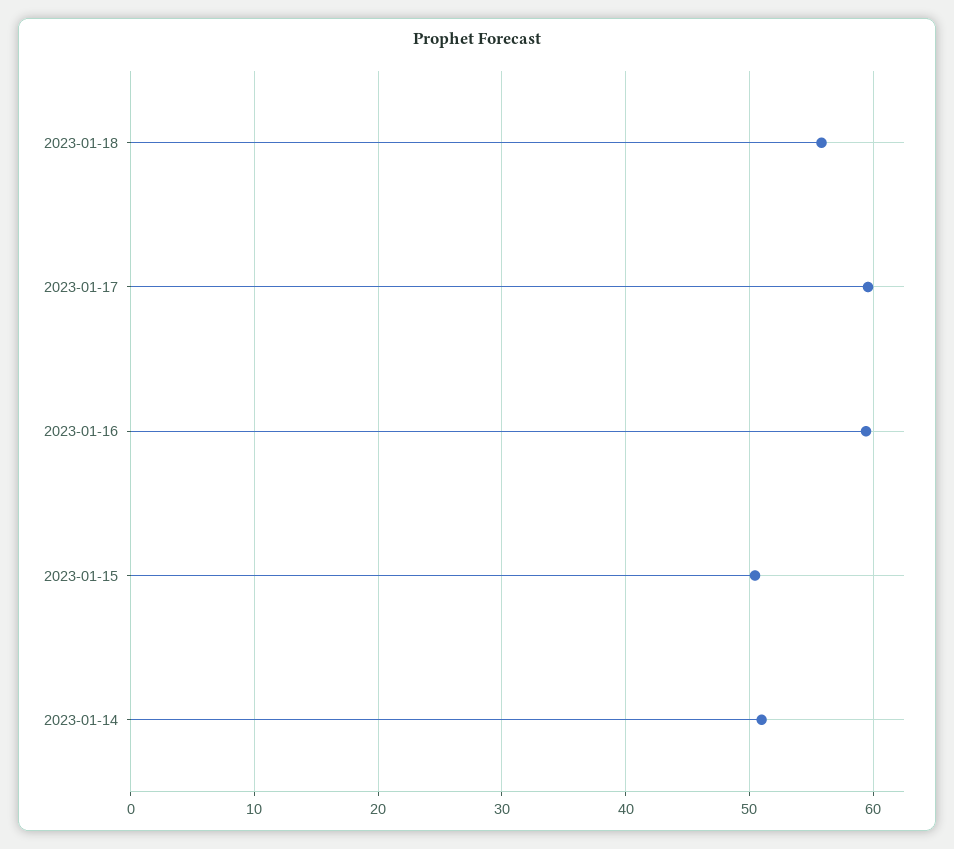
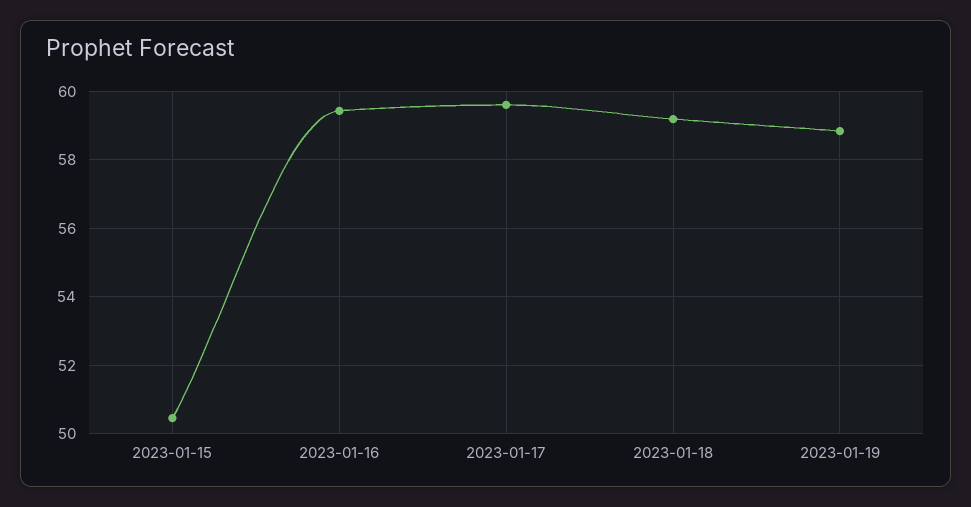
2023-01-18: 56 -> 59.2
2023-01-14: 51 -> none
2023-01-19: none -> 58.8

